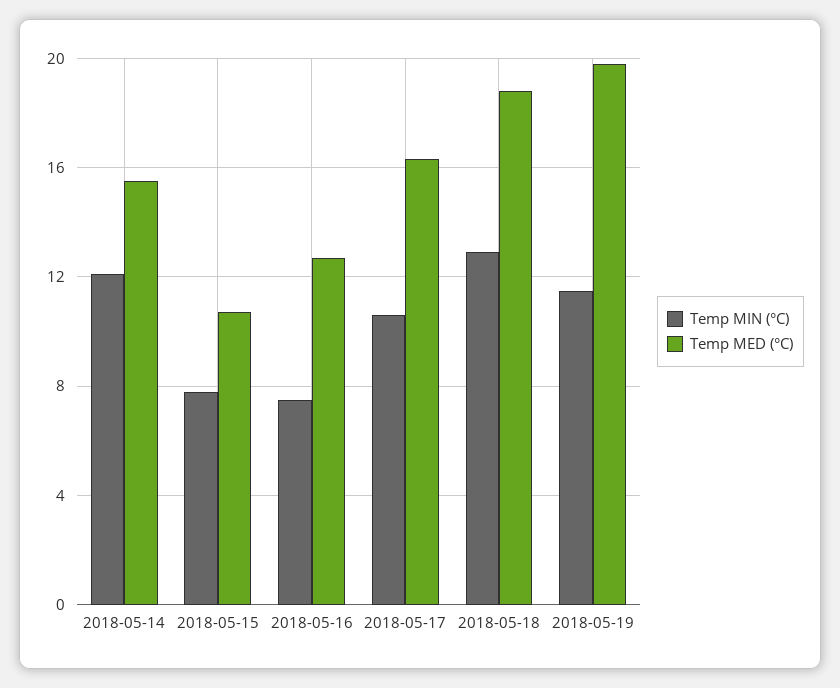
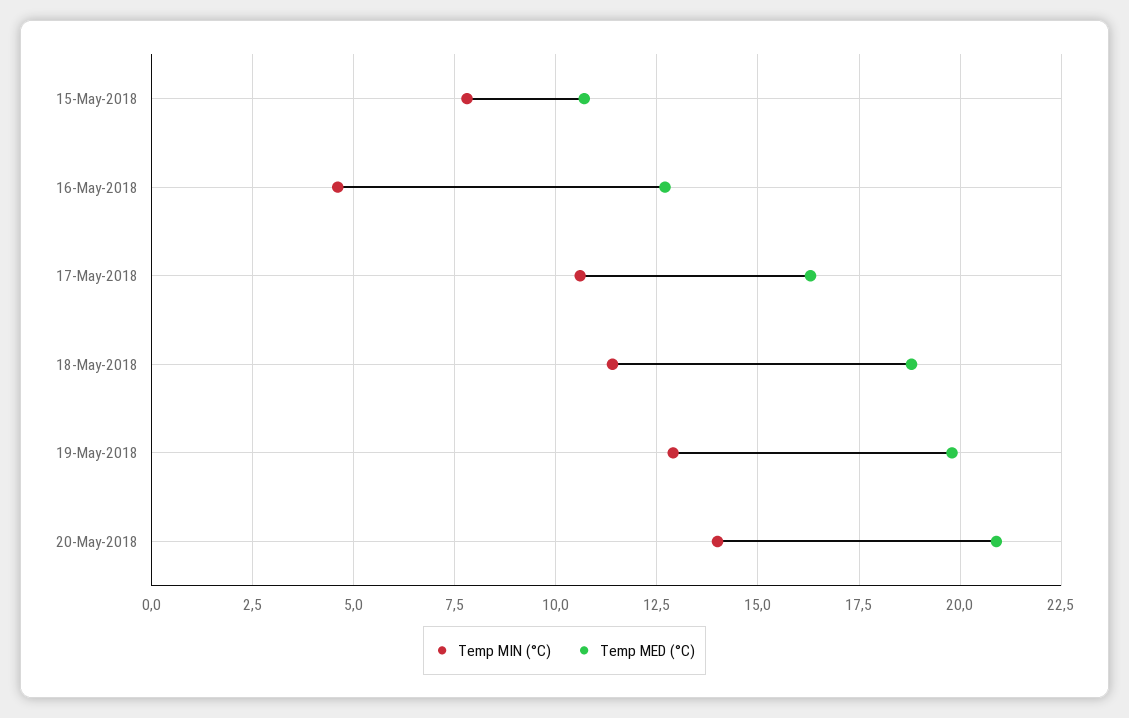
Temp MIN (°C), 2018-05-14: 12 -> none
Temp MED (°C), 2018-05-14: 15.5 -> none
Temp MIN (°C), 2018-05-16: 7.5 -> 4.5
Temp MIN (°C), 2018-05-18: 13 -> 11.5
Temp MIN (°C), 2018-05-19: 11.5 -> 13
Temp MIN (°C), 20-May-2018: none -> 14
Temp MED (°C), 20-May-2018: none -> 21

